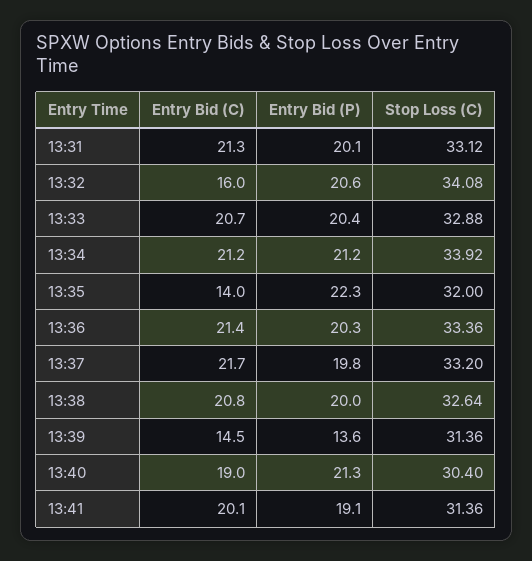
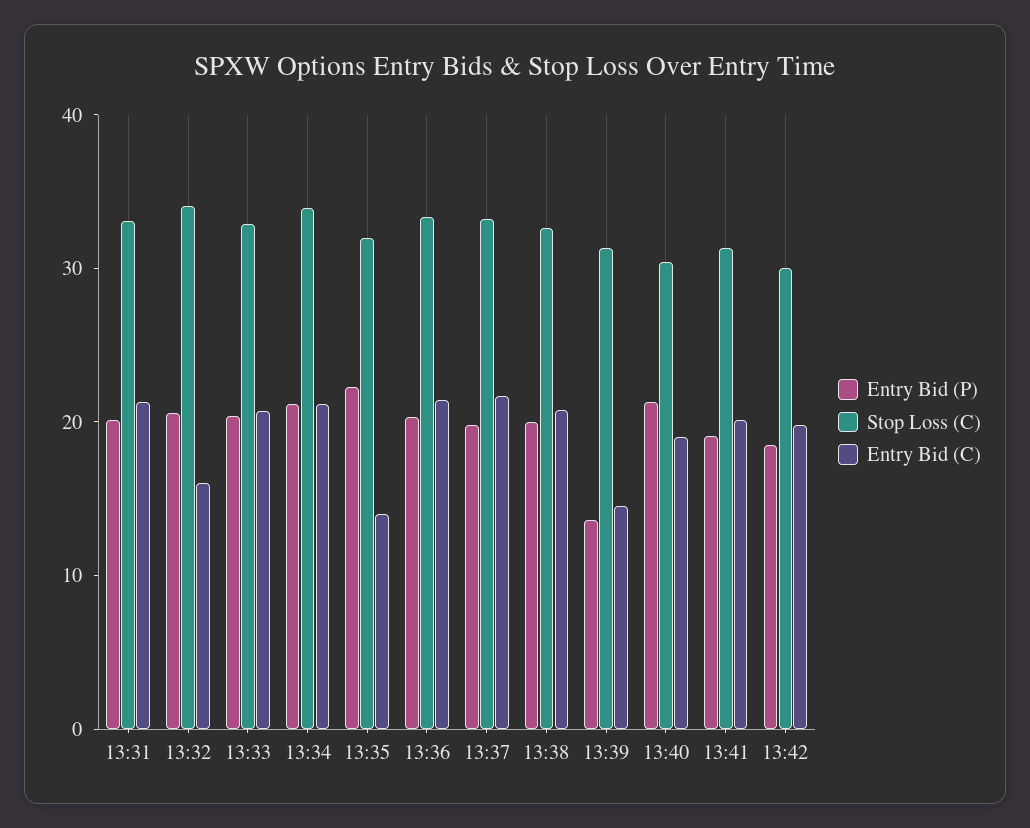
Entry Bid (P), 13:42: none -> 18
Stop Loss (C), 13:42: none -> 30
Entry Bid (C), 13:42: none -> 20

